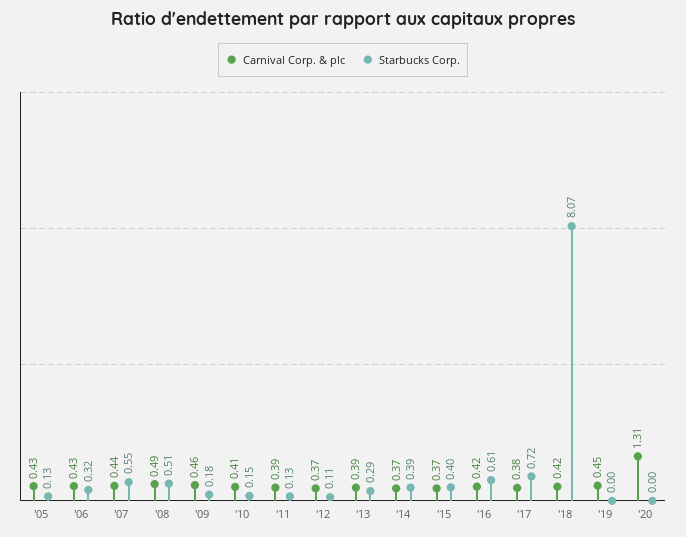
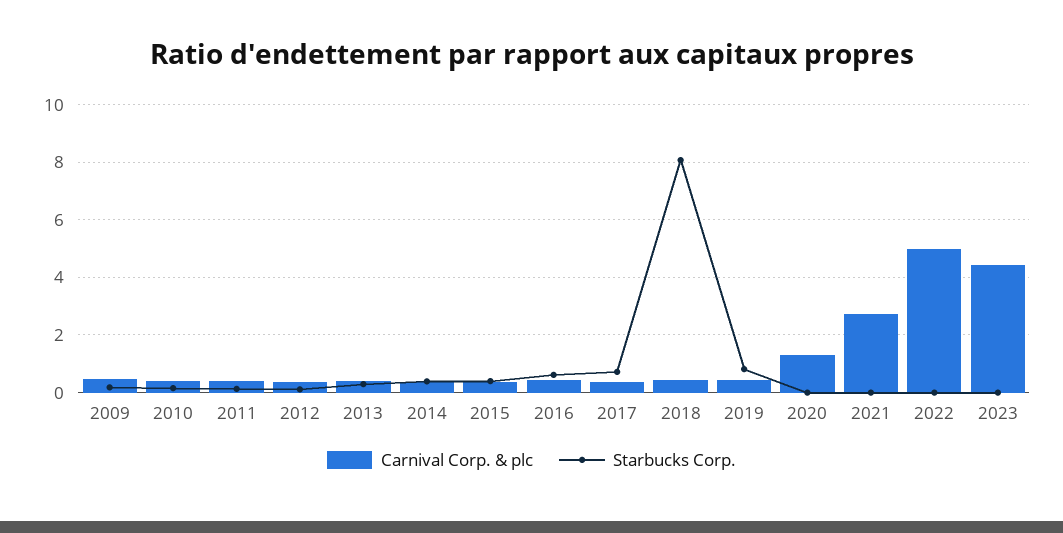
Carnival Corp. & plc, '05: 0.43 -> none
Starbucks Corp., '05: 0.13 -> none
Carnival Corp. & plc, '06: 0.43 -> none
Starbucks Corp., '06: 0.32 -> none
Carnival Corp. & plc, '07: 0.44 -> none
Starbucks Corp., '07: 0.55 -> none
Carnival Corp. & plc, '08: 0.49 -> none
Starbucks Corp., '08: 0.51 -> none
Starbucks Corp., '19: 0 -> 0.75
Carnival Corp. & plc, 2021: none -> 2.75
Starbucks Corp., 2021: none -> 0
Carnival Corp. & plc, 2022: none -> 5
Starbucks Corp., 2022: none -> 0
Carnival Corp. & plc, 2023: none -> 4.5
Starbucks Corp., 2023: none -> 0

